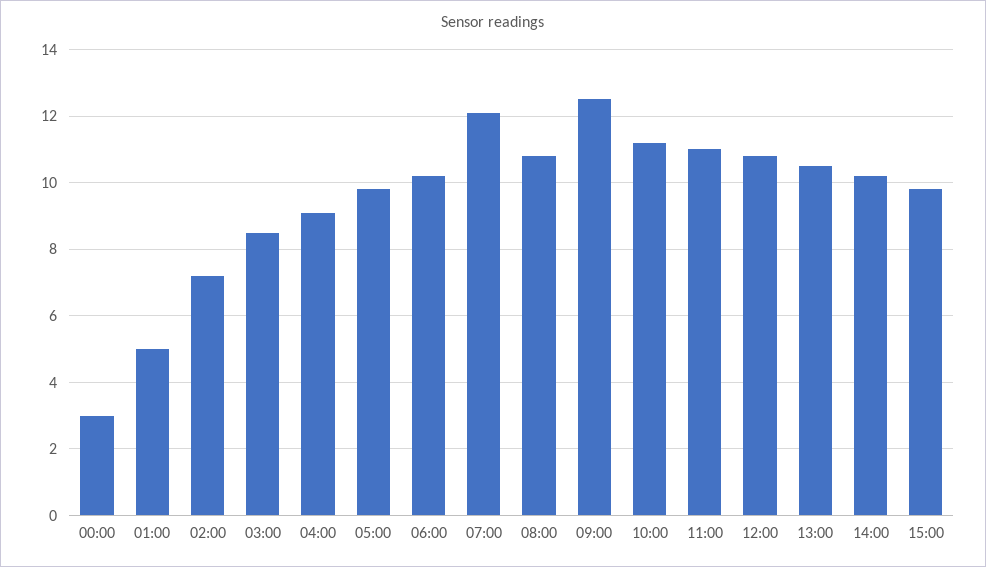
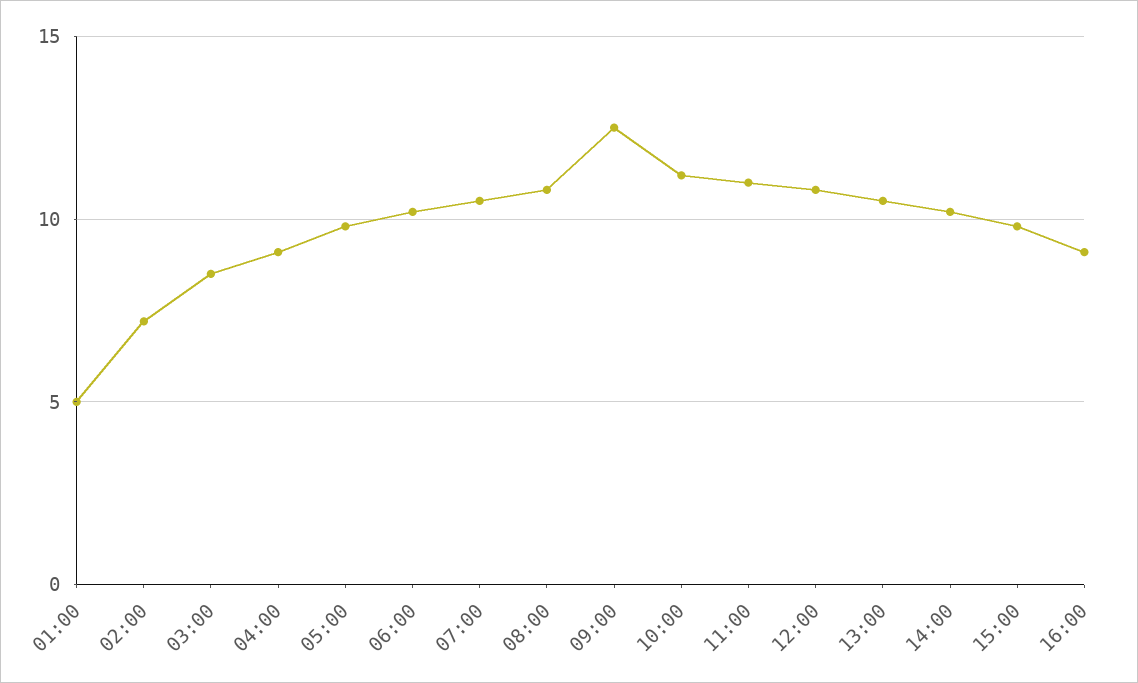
00:00: 3 -> none
07:00: 12 -> 10.5
16:00: none -> 9

